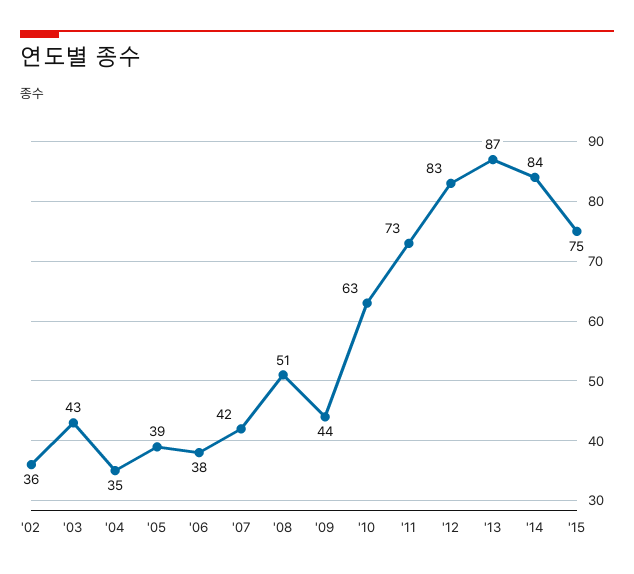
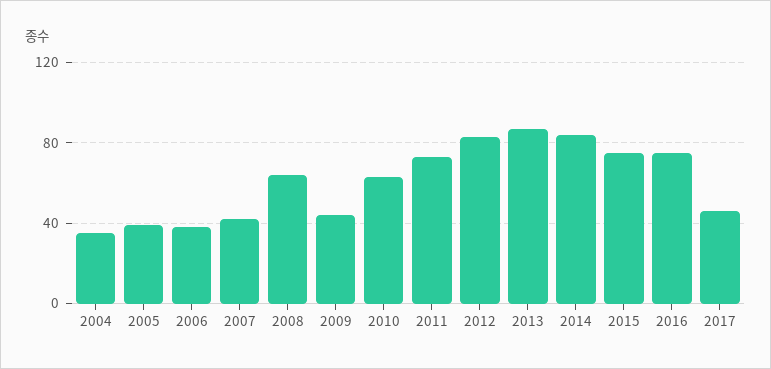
'02: 36 -> none
'03: 43 -> none
'08: 51 -> 65
2016: none -> 75
2017: none -> 45

